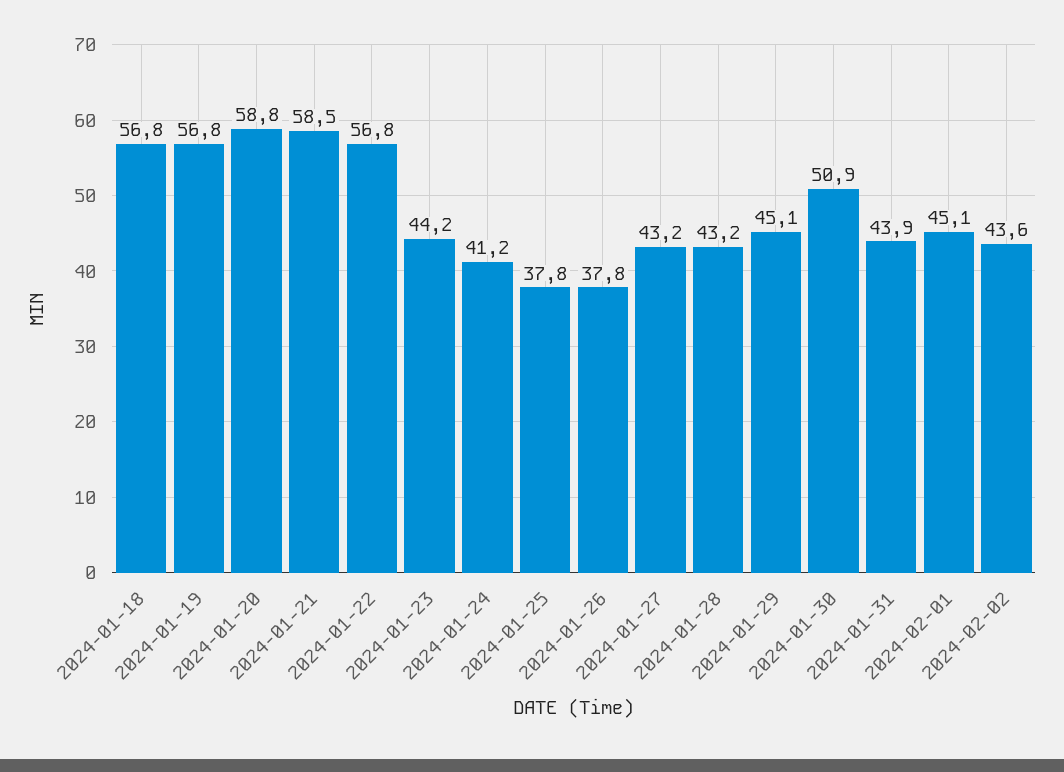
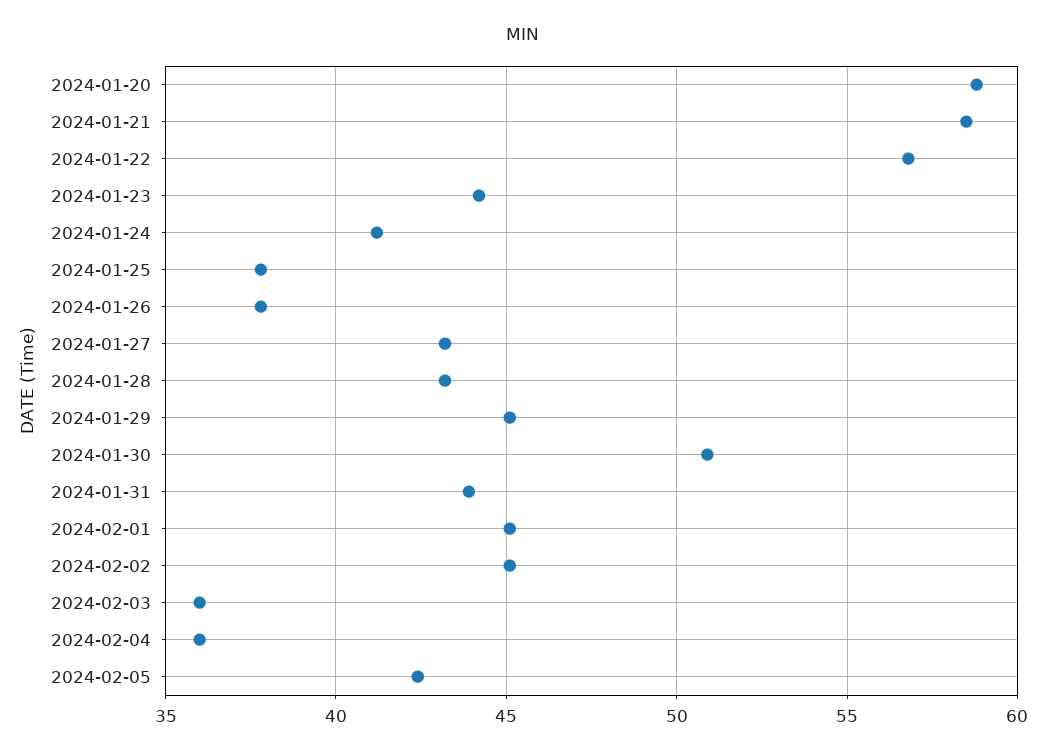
2024-01-18: 56.8 -> none
2024-01-19: 56.8 -> none
2024-02-02: 43.6 -> 45
2024-02-03: none -> 36
2024-02-04: none -> 36
2024-02-05: none -> 42.5

